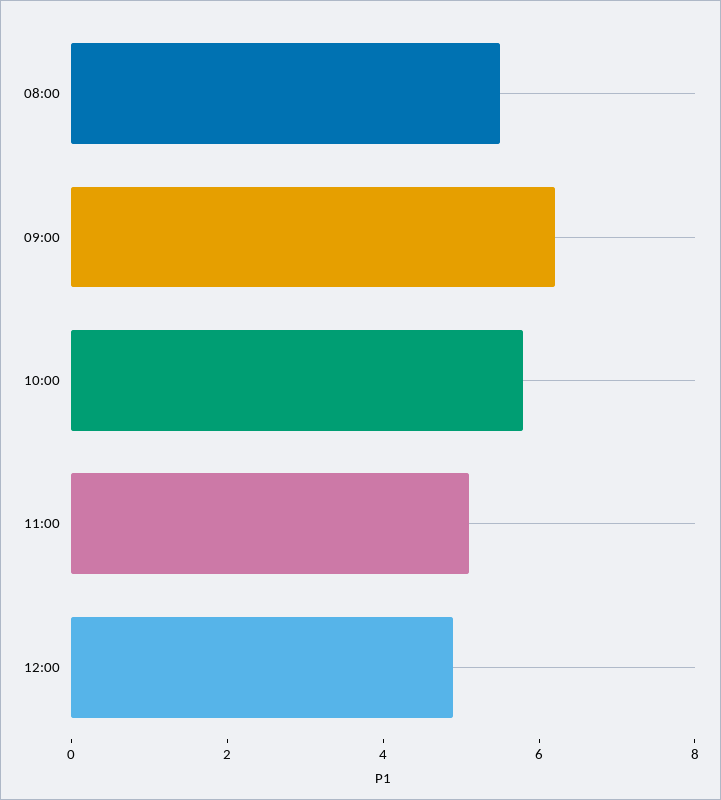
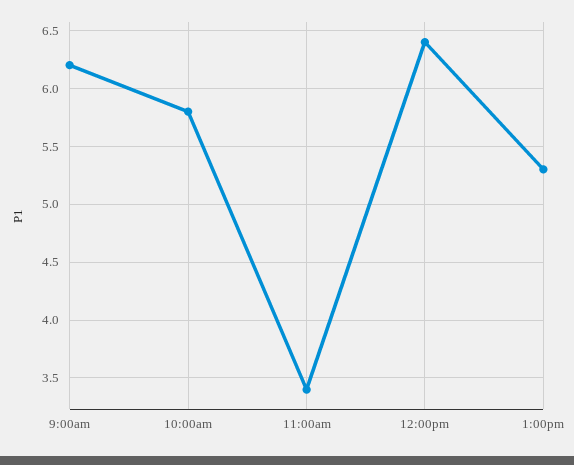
08:00: 5.5 -> none
11:00: 5 -> 3.4
12:00: 5 -> 6.4
1:00pm: none -> 5.3

